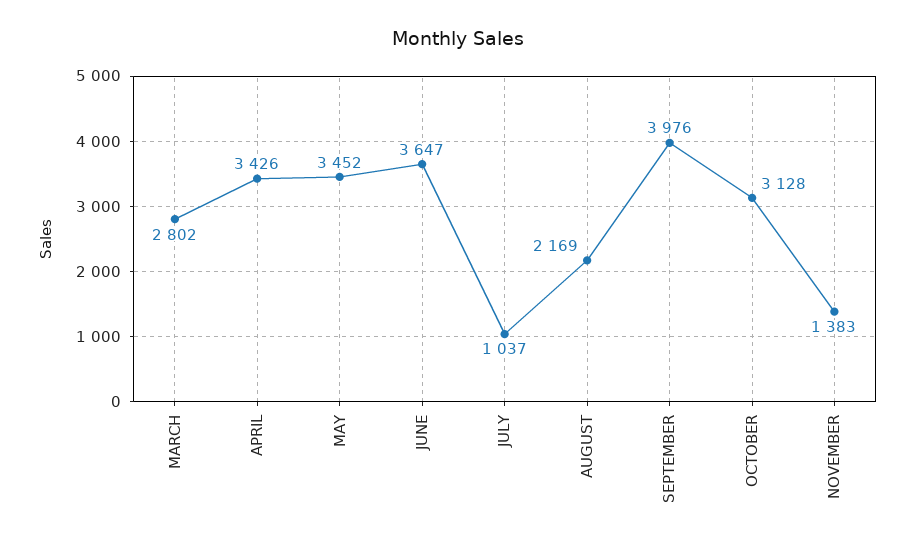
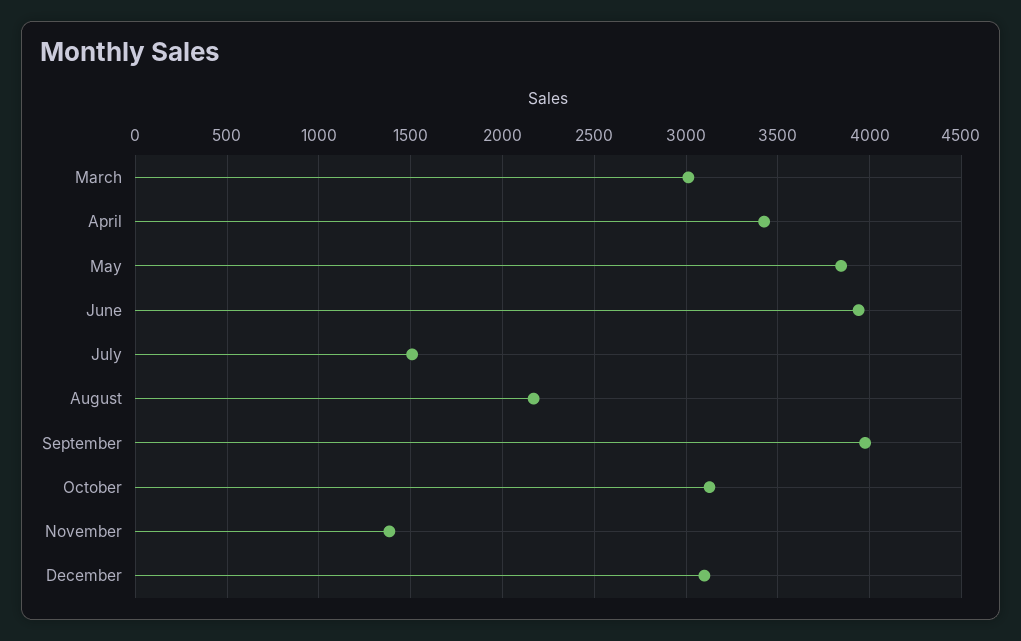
MARCH: 2802 -> 3000
MAY: 3452 -> 3850
JUNE: 3647 -> 3950
JULY: 1037 -> 1500
December: none -> 3100

